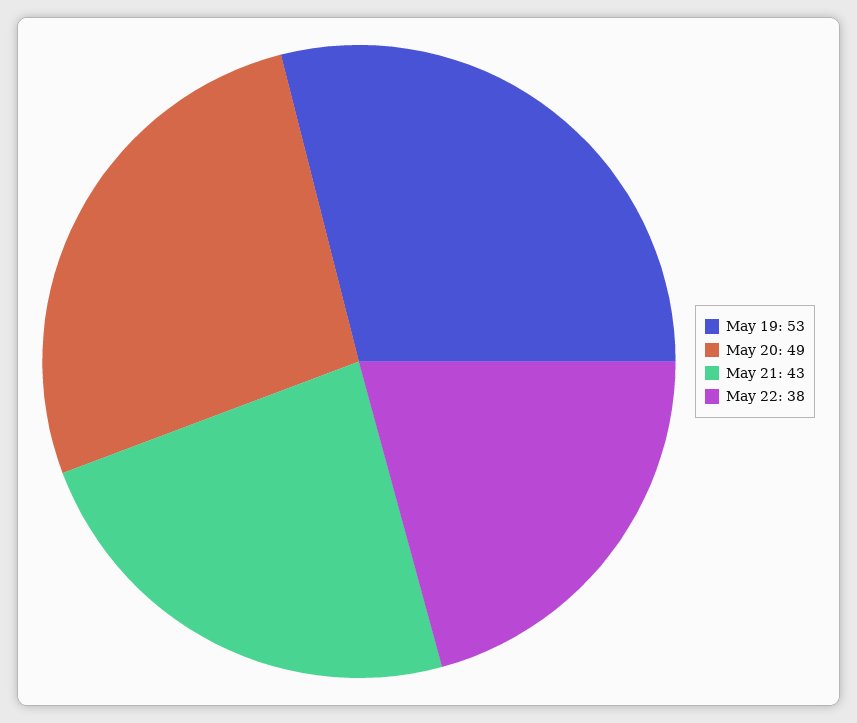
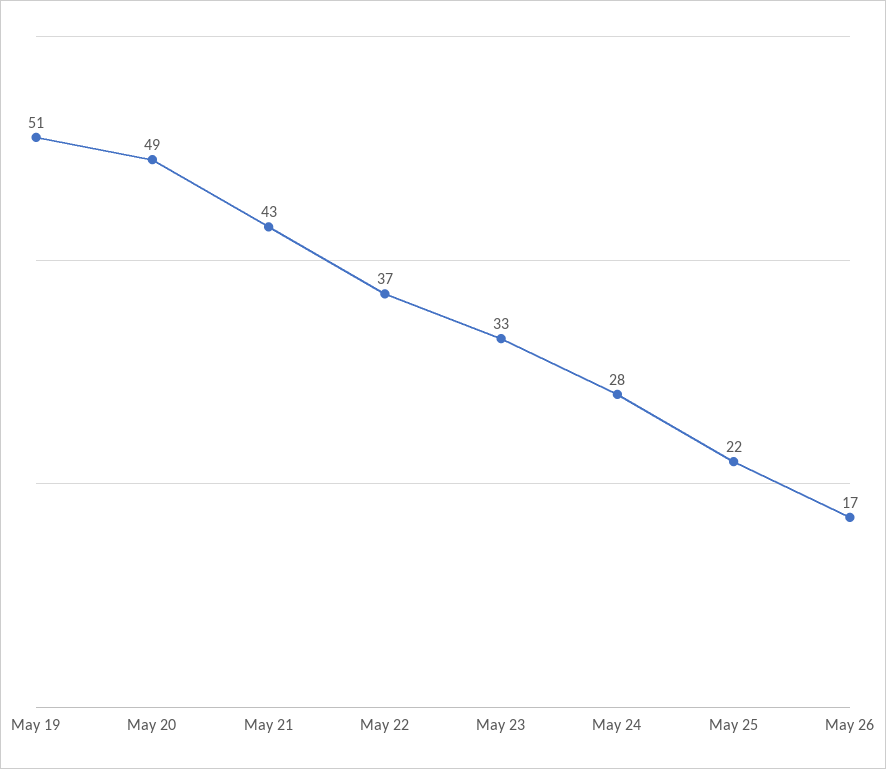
May 19: 53 -> 51
May 22: 38 -> 37
May 23: none -> 33
May 24: none -> 28
May 25: none -> 22
May 26: none -> 17

